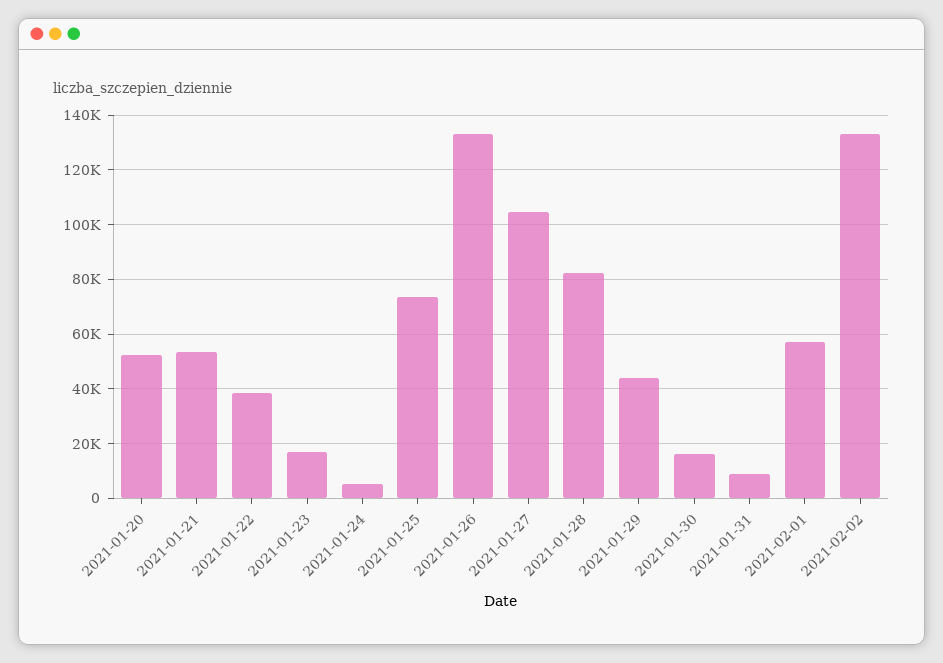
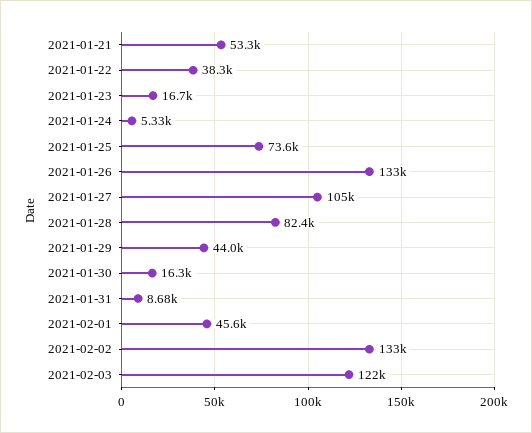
2021-01-20: 52500 -> none
2021-02-01: 57500 -> 45600
2021-02-03: none -> 122000

